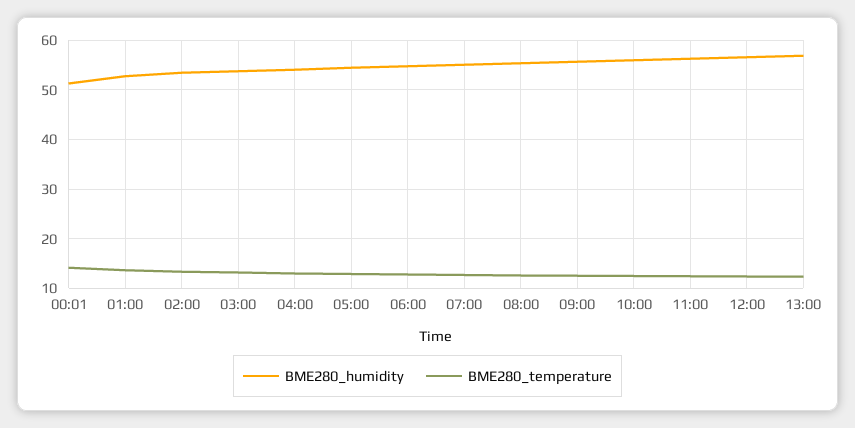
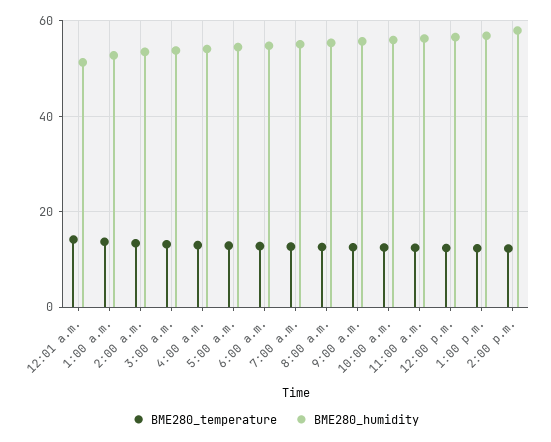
BME280_temperature, 2:00 p.m.: none -> 12
BME280_humidity, 2:00 p.m.: none -> 58

